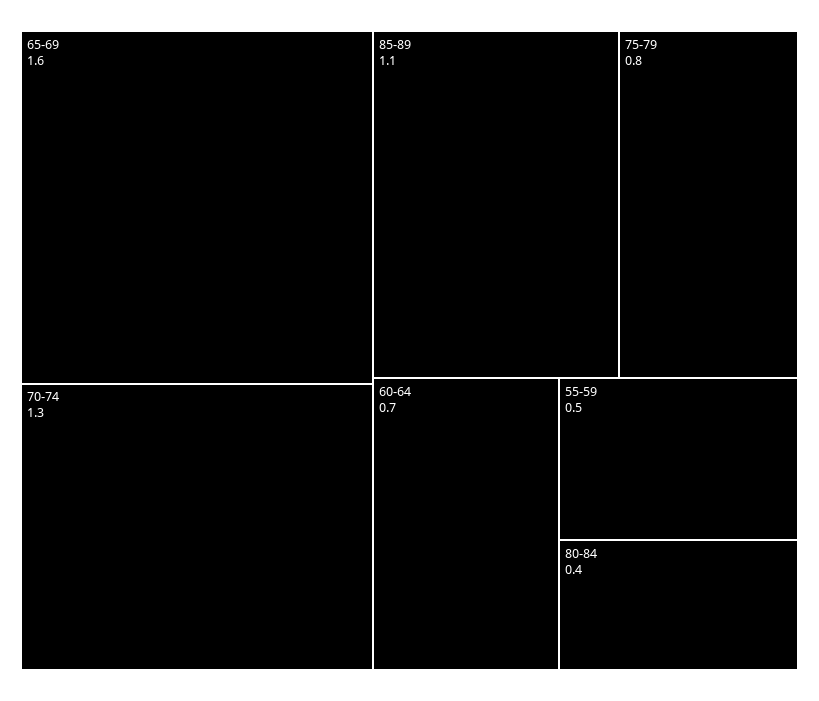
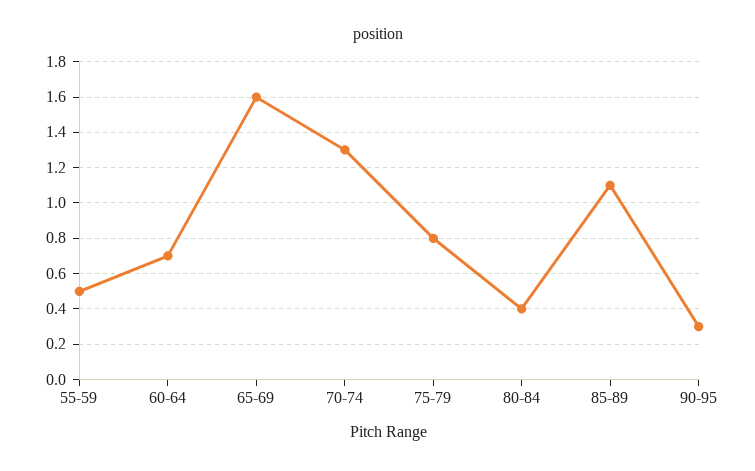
90-95: none -> 0.3

